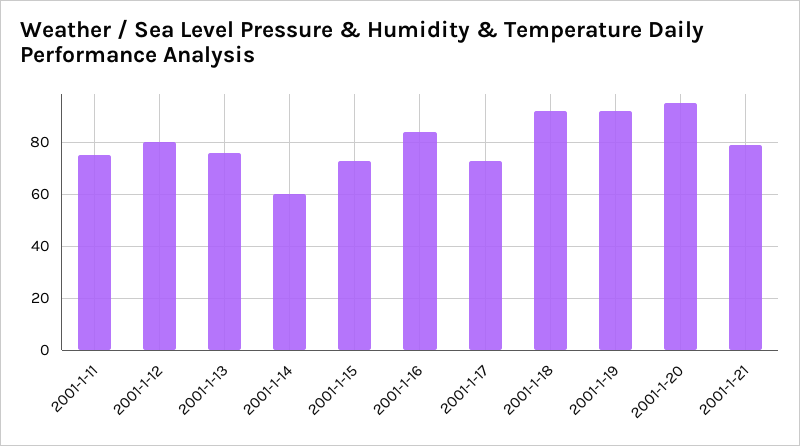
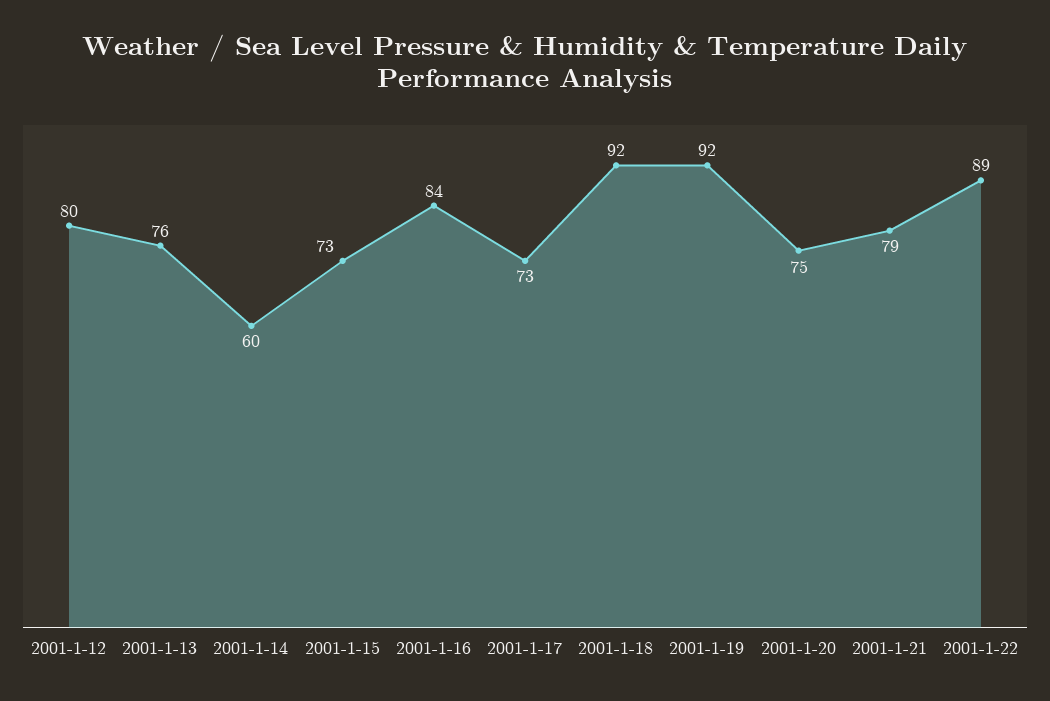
2001-1-11: 75 -> none
2001-1-20: 95 -> 75
2001-1-22: none -> 89

